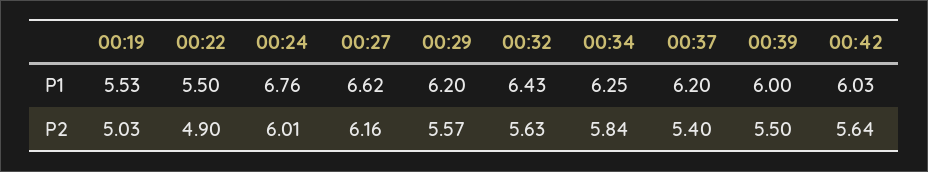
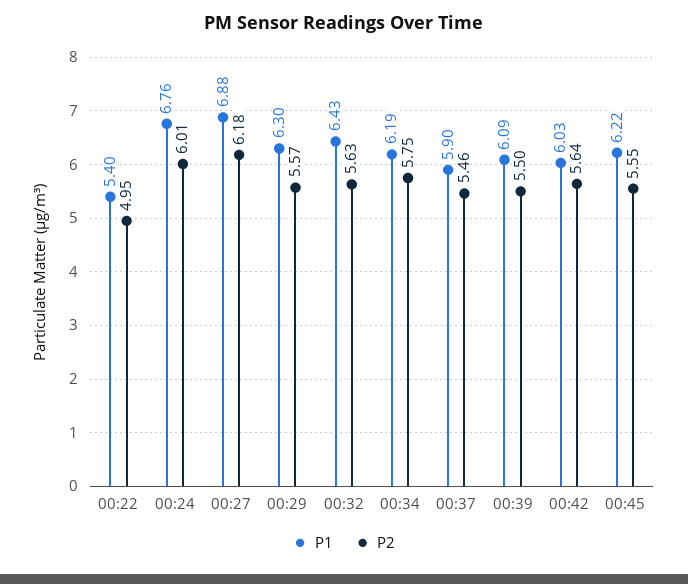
P1, 00:19: 5.53 -> none
P1, 00:22: 5.5 -> 5.4
P1, 00:27: 6.62 -> 6.88
P1, 00:29: 6.2 -> 6.3
P1, 00:34: 6.25 -> 6.19
P1, 00:37: 6.2 -> 5.9
P1, 00:39: 6 -> 6.09
P2, 00:19: 5.03 -> none
P2, 00:22: 4.9 -> 4.95
P2, 00:27: 6.16 -> 6.18
P2, 00:34: 5.84 -> 5.75
P2, 00:37: 5.4 -> 5.46
P1, 00:45: none -> 6.22
P2, 00:45: none -> 5.55

